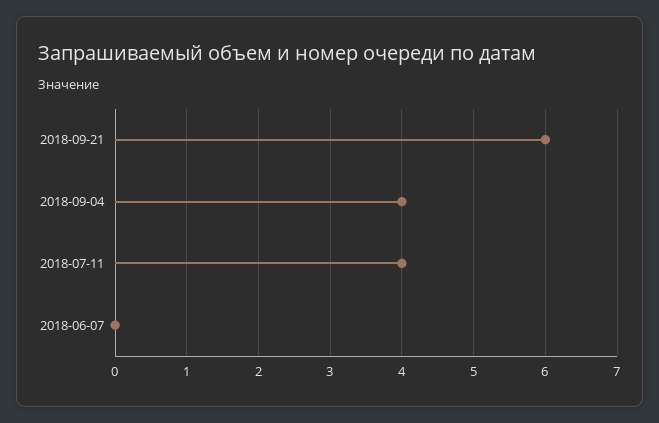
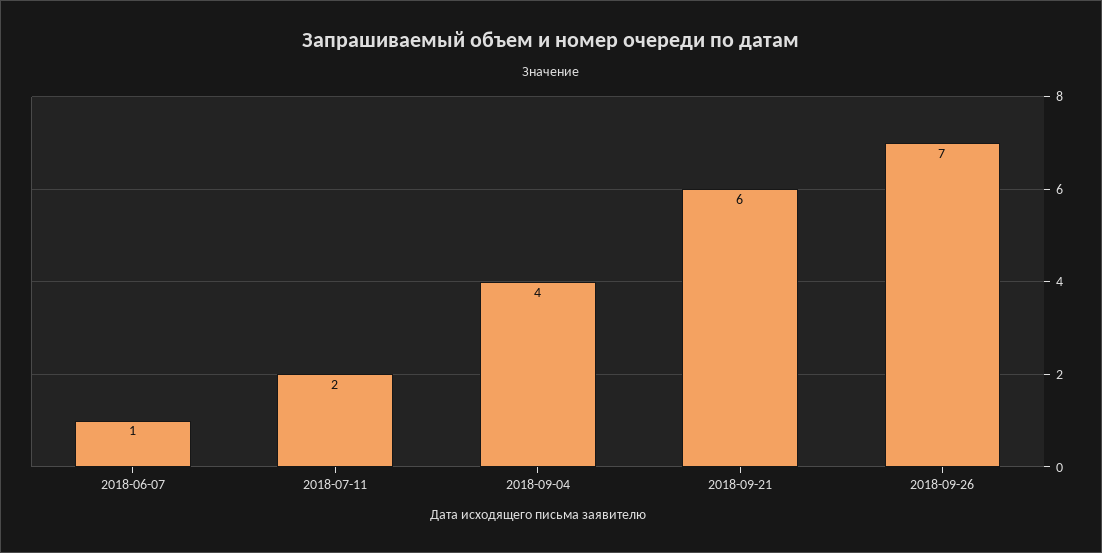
2018-07-11: 4 -> 2
2018-06-07: 0 -> 1
2018-09-26: none -> 7

